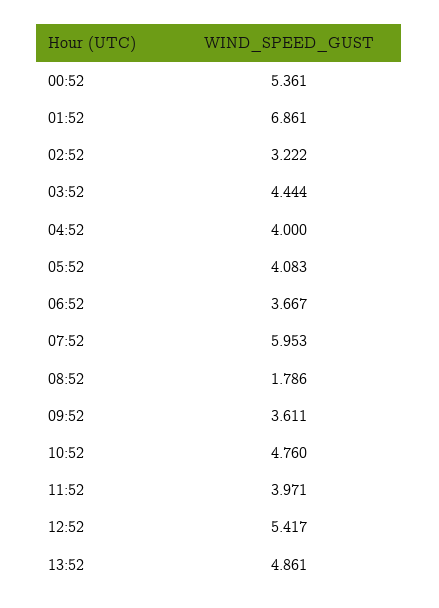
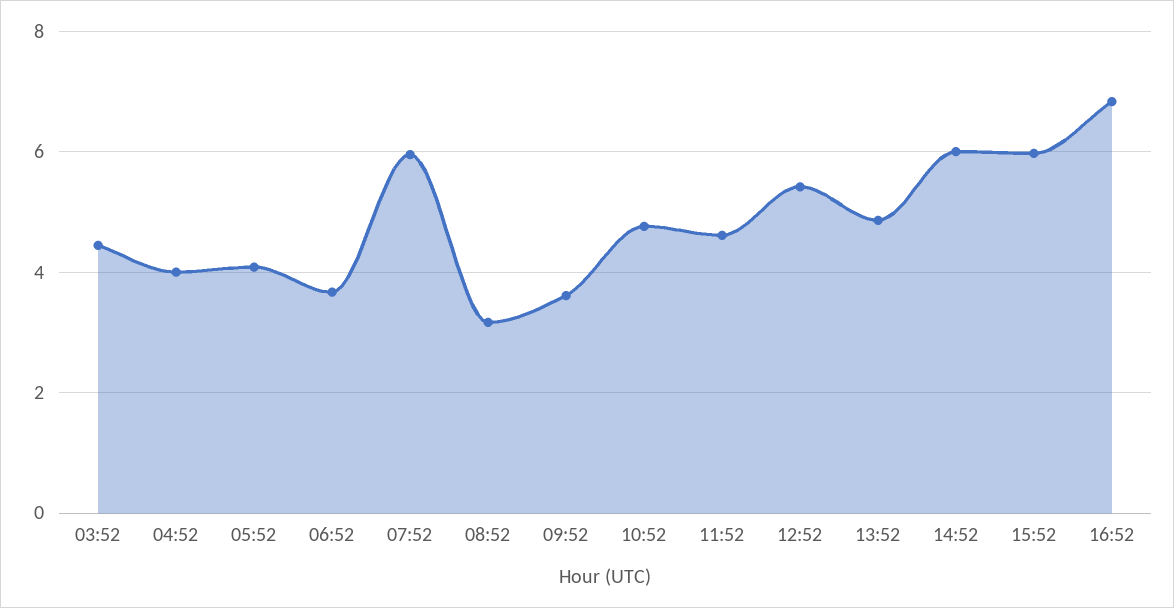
00:52: 5.361 -> none
01:52: 6.861 -> none
02:52: 3.222 -> none
08:52: 1.786 -> 3.2
11:52: 3.971 -> 4.6
14:52: none -> 6
15:52: none -> 6
16:52: none -> 6.8

